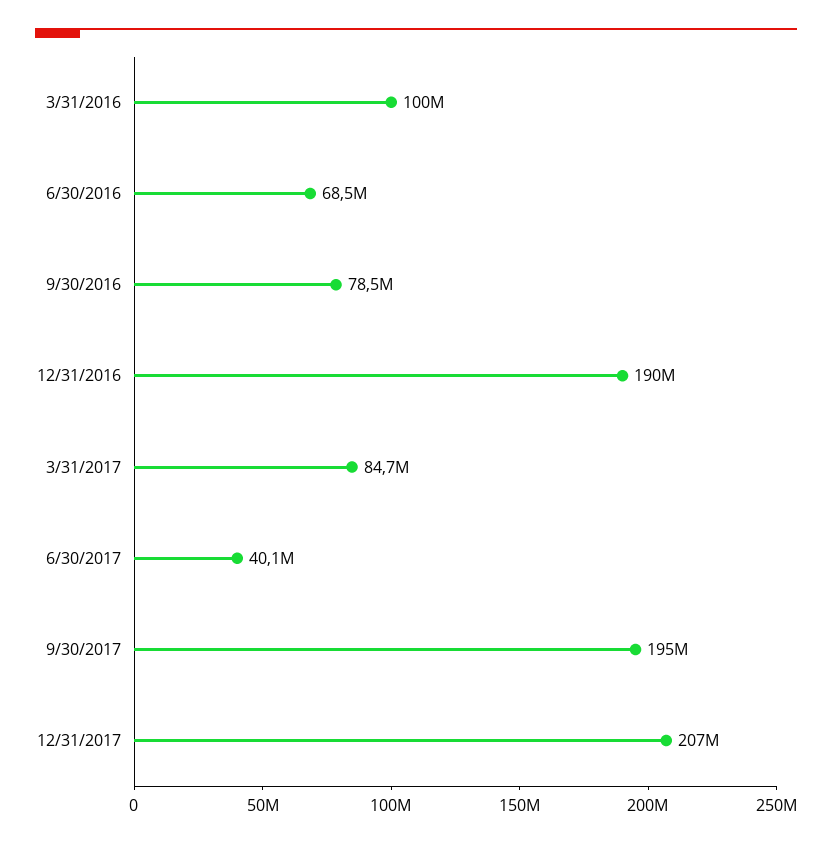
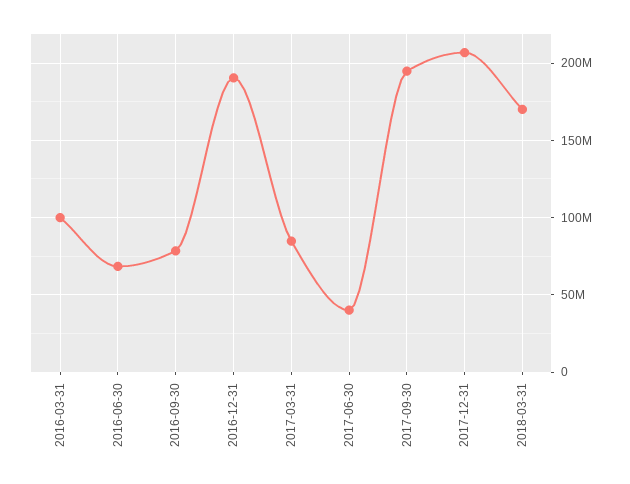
2018-03-31: none -> 170000000

